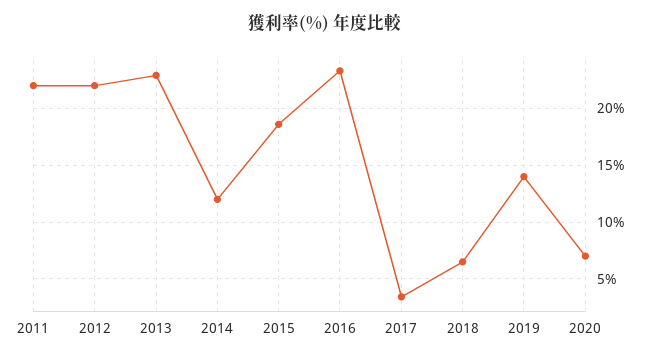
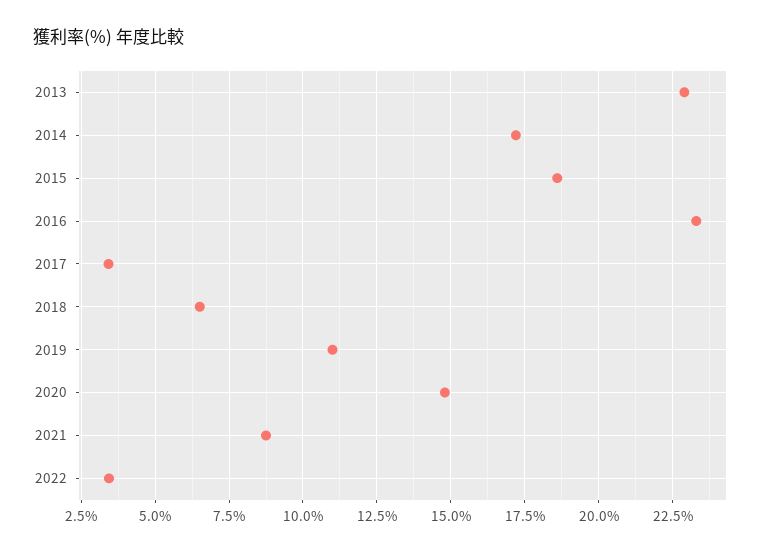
2011: 22 -> none
2012: 22 -> none
2014: 12 -> 17.25
2019: 14 -> 11
2020: 7 -> 14.75
2021: none -> 8.75
2022: none -> 3.5

